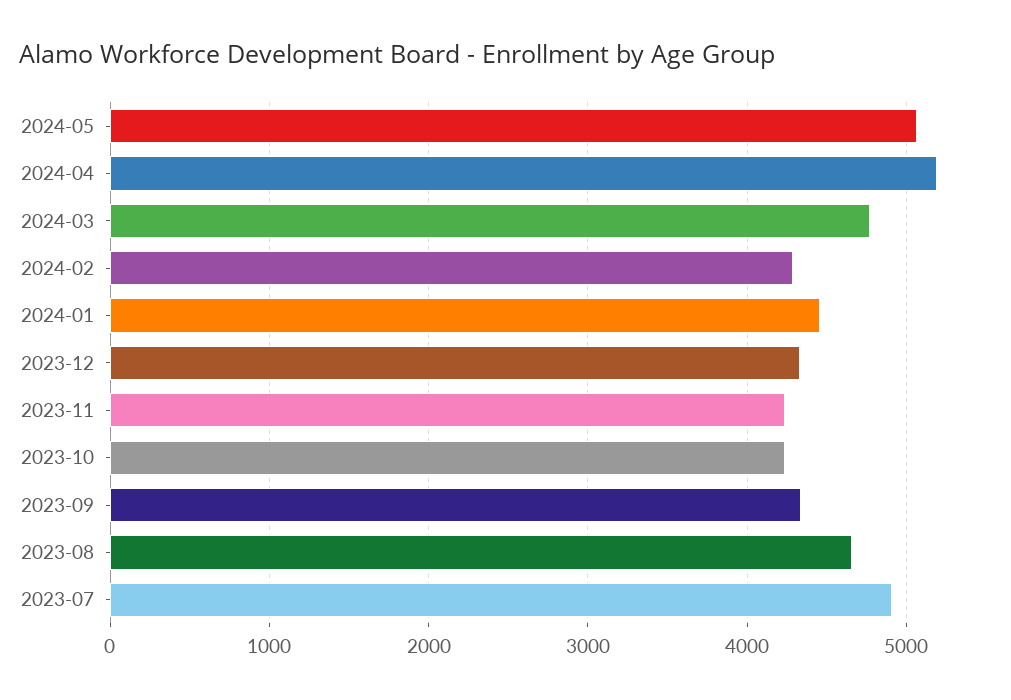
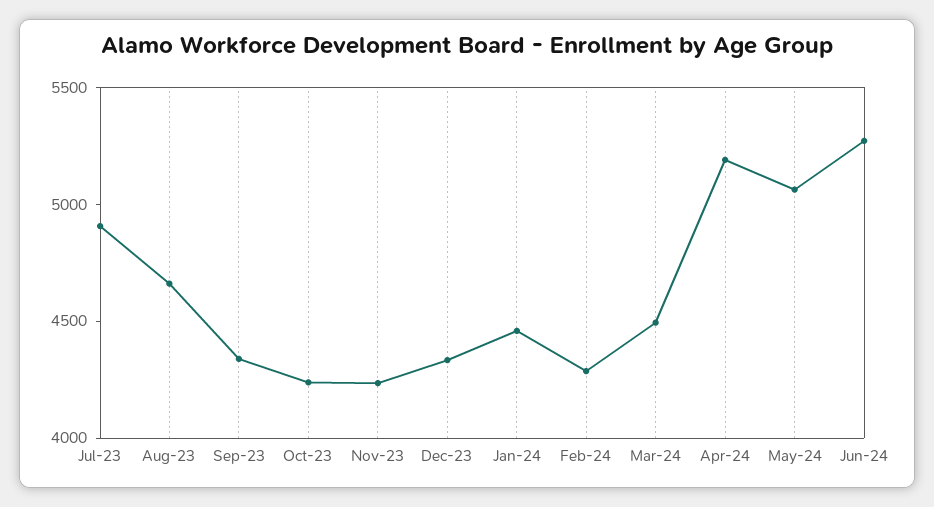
2024-03: 4800 -> 4500
Jun-24: none -> 5300

